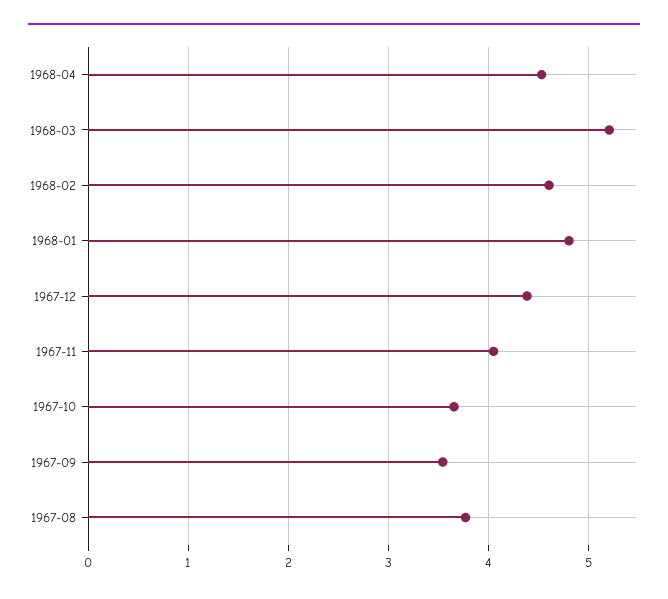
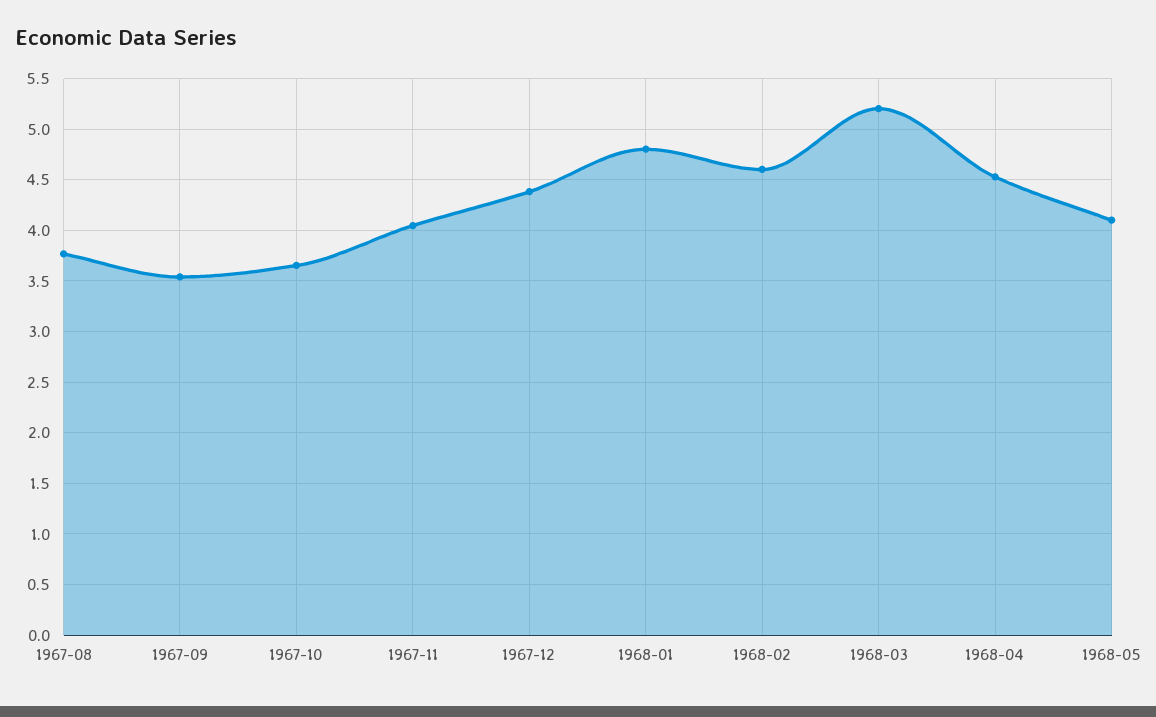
1968-05: none -> 4.1

